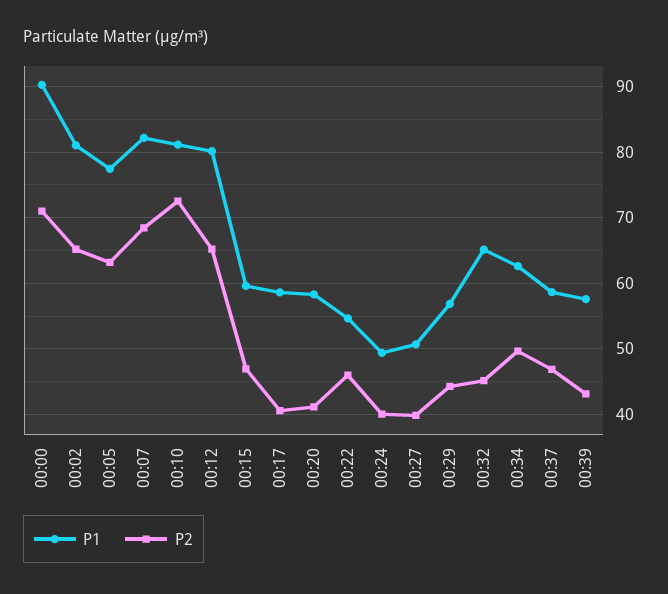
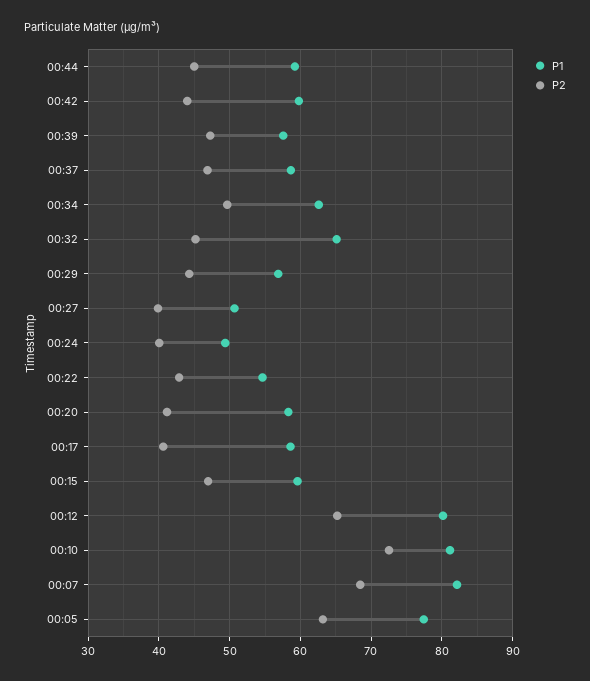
P1, 00:00: 90 -> none
P2, 00:00: 71 -> none
P1, 00:02: 81 -> none
P2, 00:02: 65 -> none
P2, 00:22: 46 -> 43
P2, 00:39: 43 -> 47
P1, 00:44: none -> 59
P2, 00:44: none -> 45
P1, 00:42: none -> 60
P2, 00:42: none -> 44

